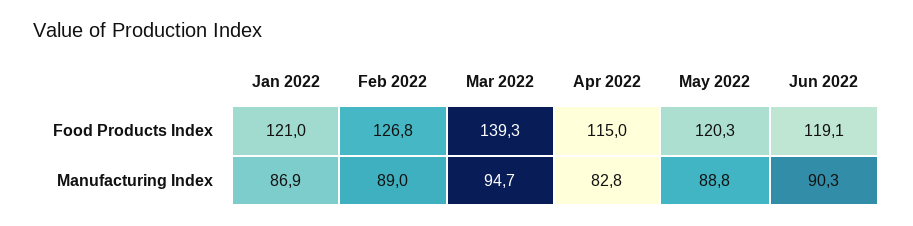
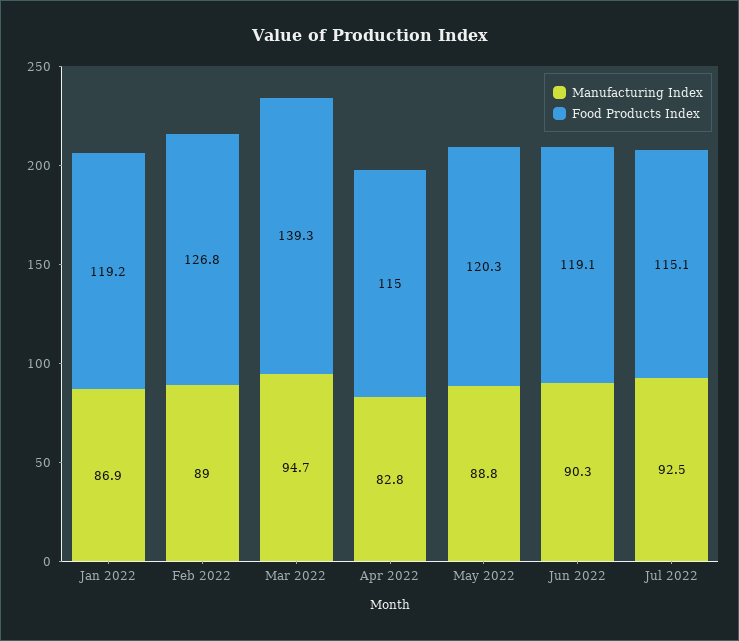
Food Products Index, Jan 2022: 121 -> 119.2
Manufacturing Index, Jul 2022: none -> 92.5
Food Products Index, Jul 2022: none -> 115.1

